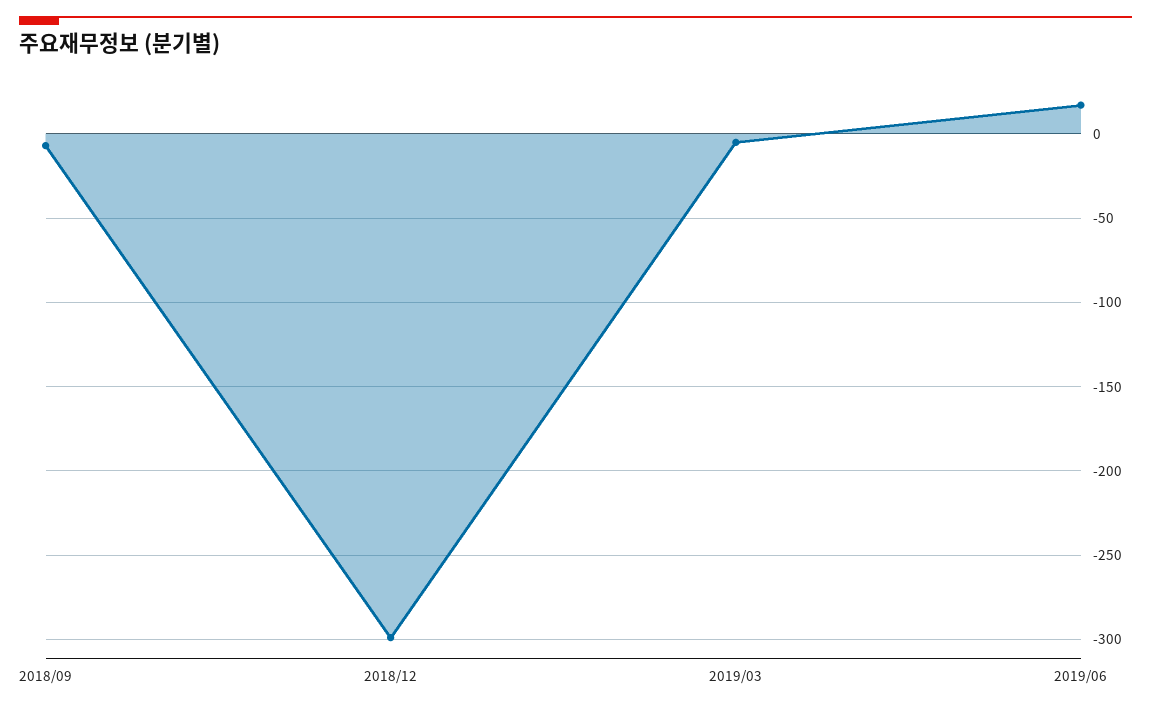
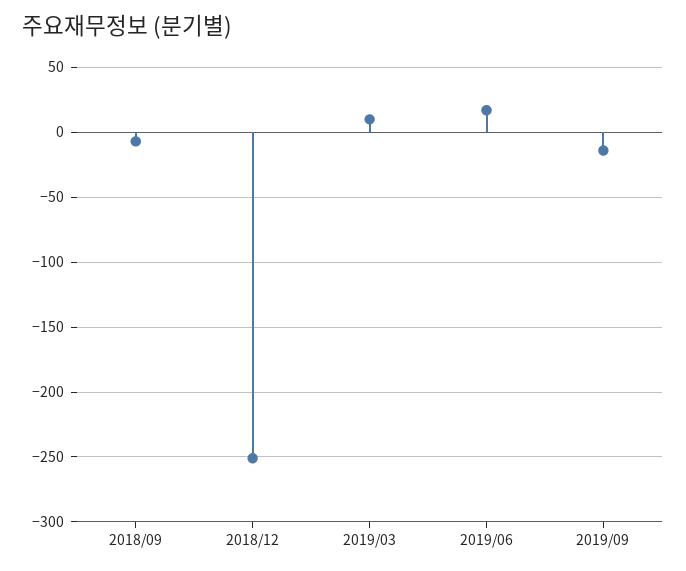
2018/12: -300 -> -250
2019/03: -5 -> 10
2019/09: none -> -15

